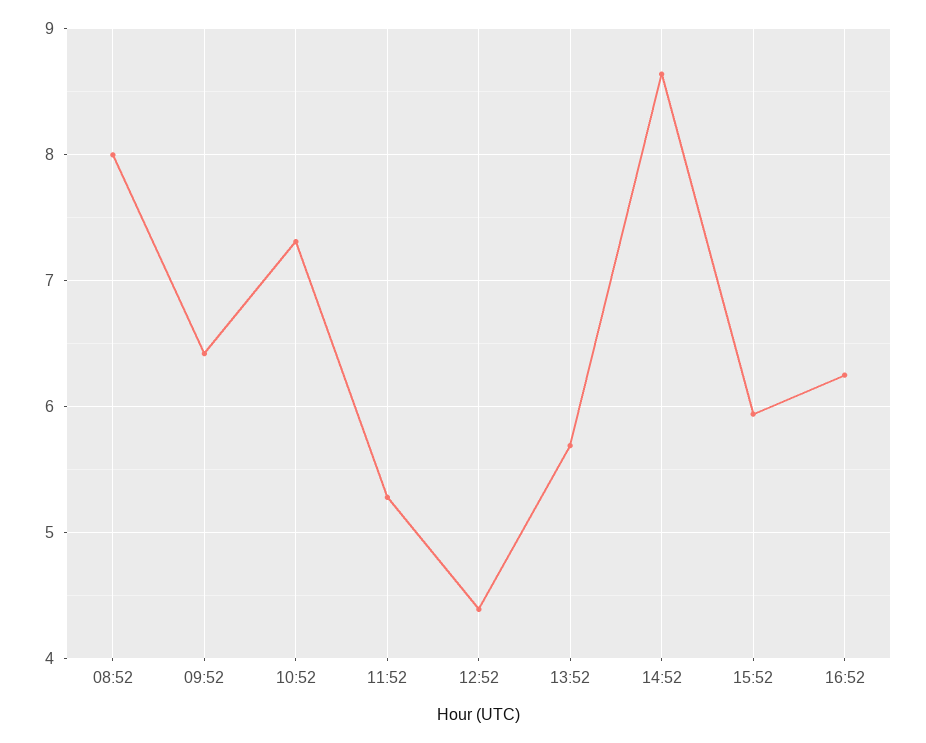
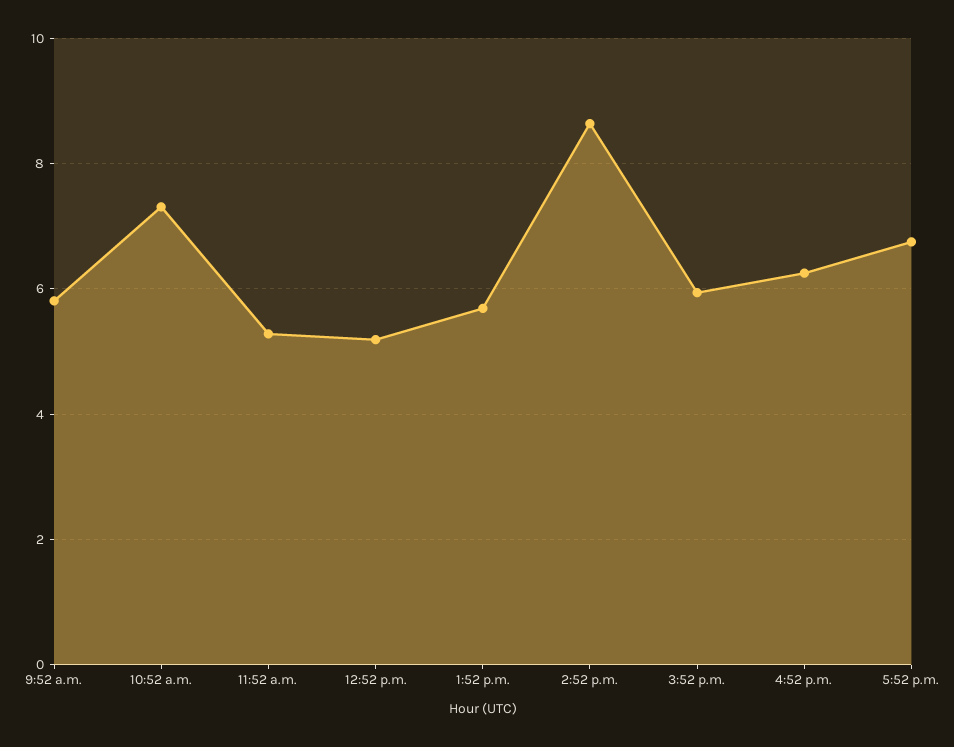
08:52: 8 -> none
09:52: 6.4 -> 5.8
12:52: 4.4 -> 5.2
5:52 p.m.: none -> 6.8

